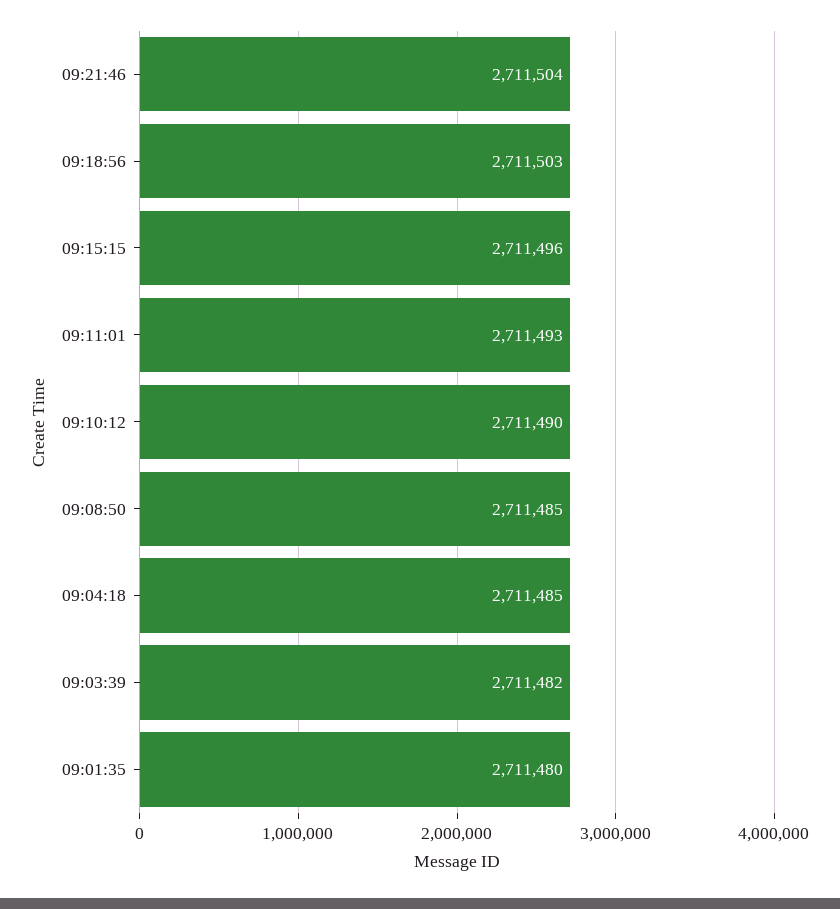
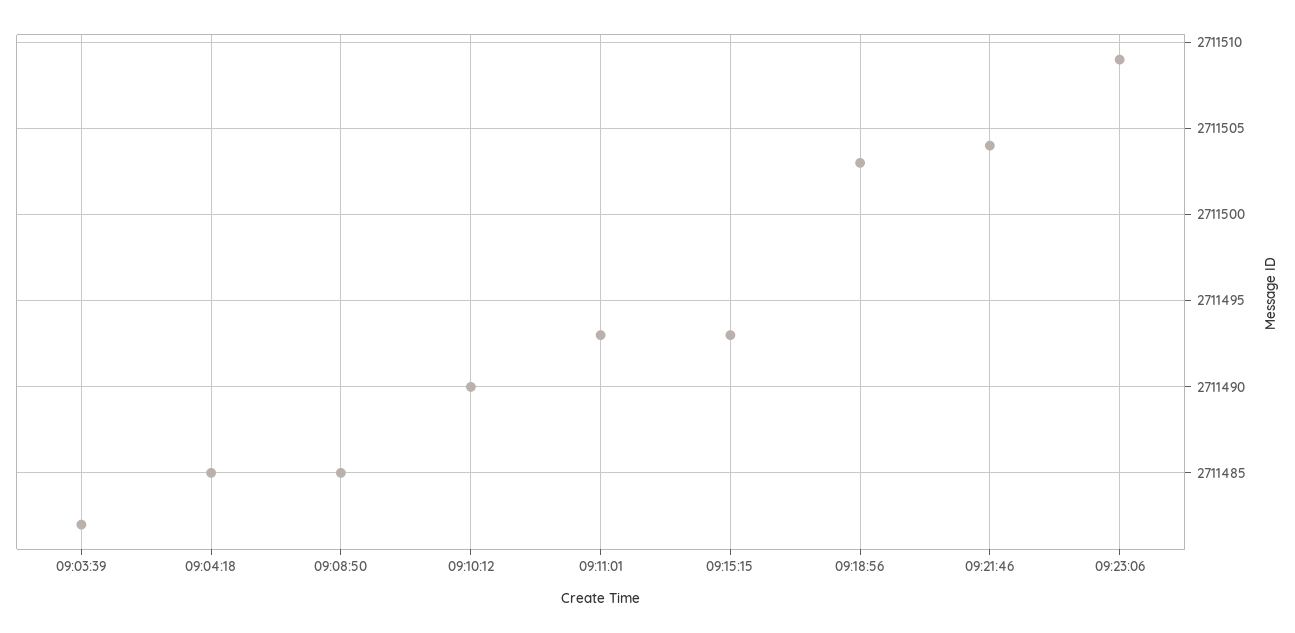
09:15:15: 2711496 -> 2711493
09:01:35: 2711480 -> none
09:23:06: none -> 2711509

